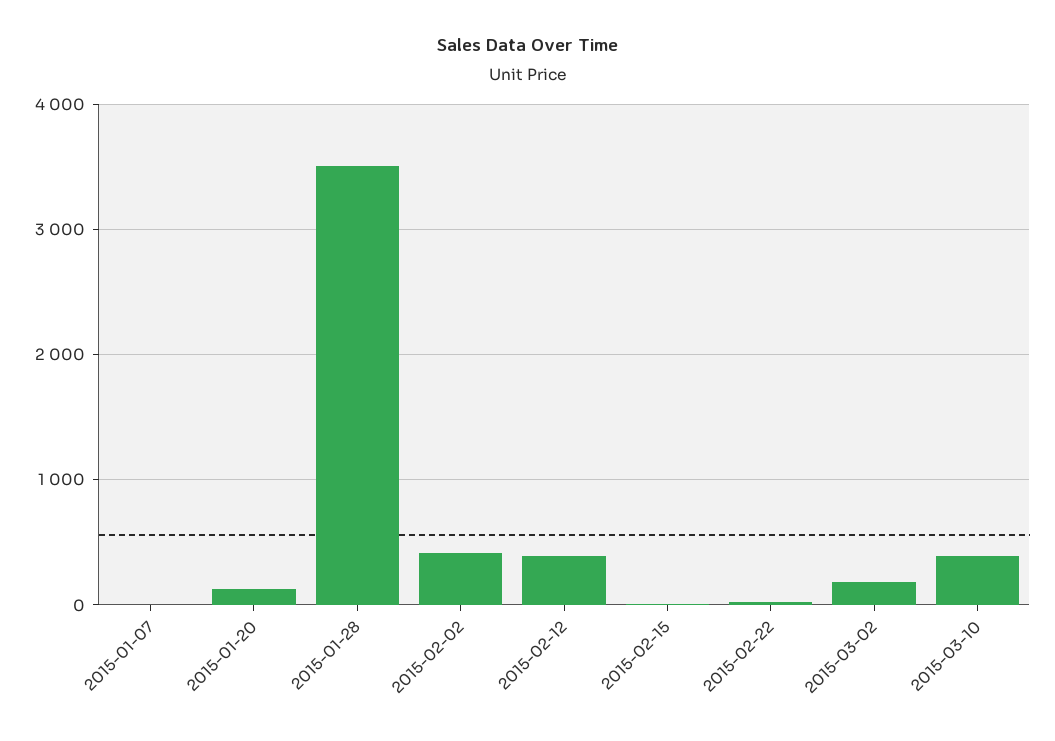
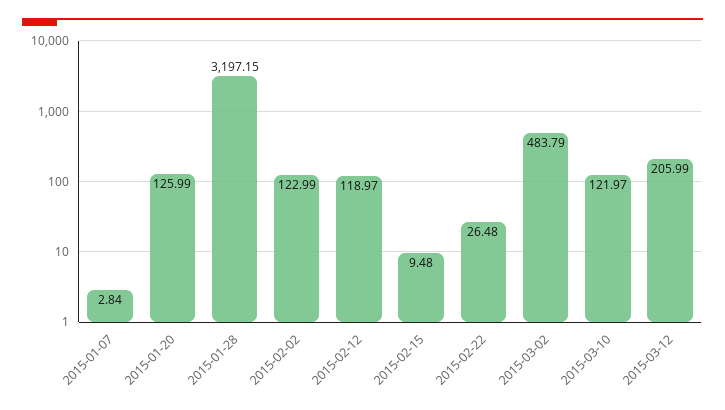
2015-01-28: 3500 -> 3197.15
2015-02-02: 400 -> 122.99
2015-02-12: 400 -> 118.97
2015-03-02: 200 -> 483.79
2015-03-10: 400 -> 121.97
2015-03-12: none -> 205.99

